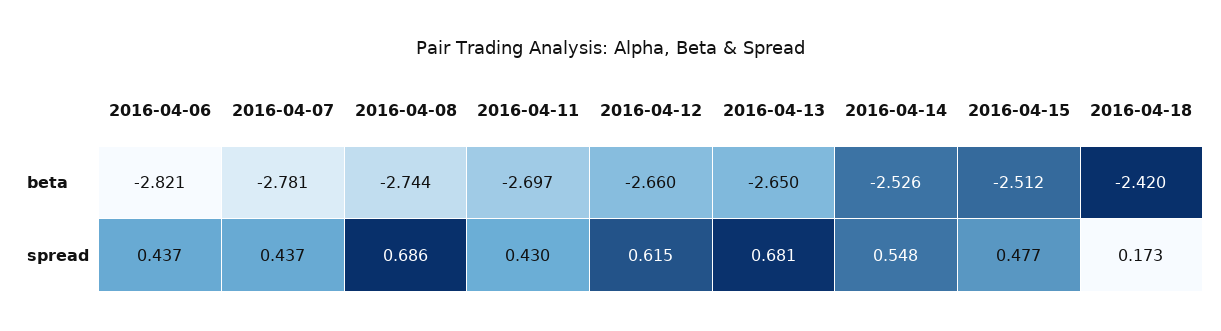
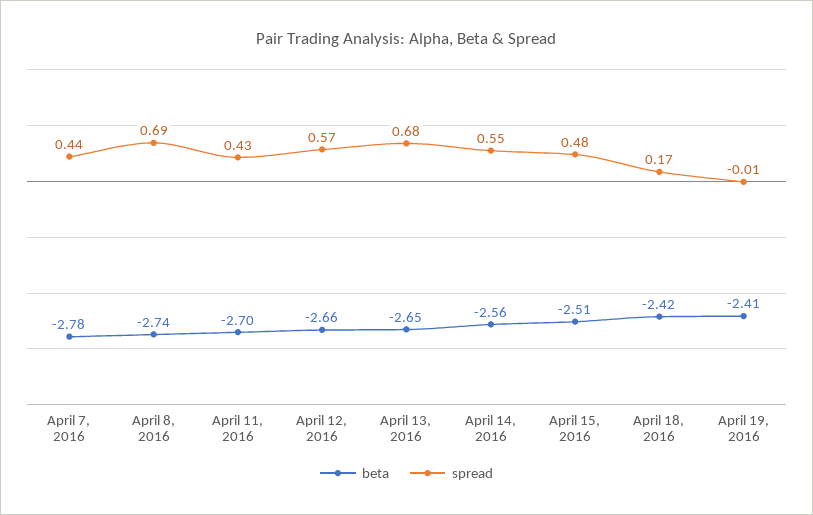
beta, 2016-04-06: -2.821 -> none
beta, 2016-04-14: -2.526 -> -2.56
spread, 2016-04-06: 0.437 -> none
spread, 2016-04-12: 0.615 -> 0.57
beta, April 19, 2016: none -> -2.41
spread, April 19, 2016: none -> -0.01

